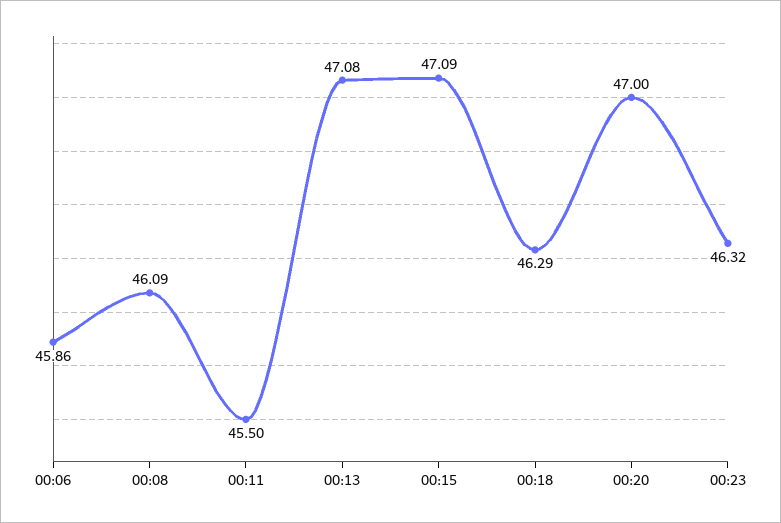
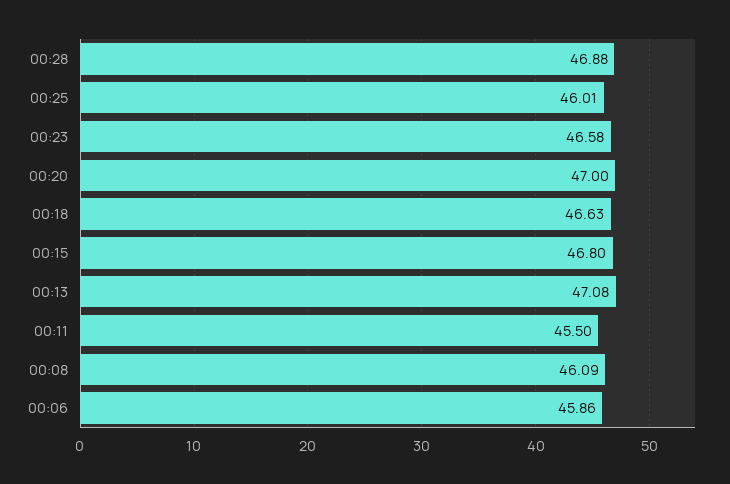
00:15: 47.09 -> 46.8
00:18: 46.29 -> 46.63
00:23: 46.32 -> 46.58
00:28: none -> 46.88
00:25: none -> 46.01

